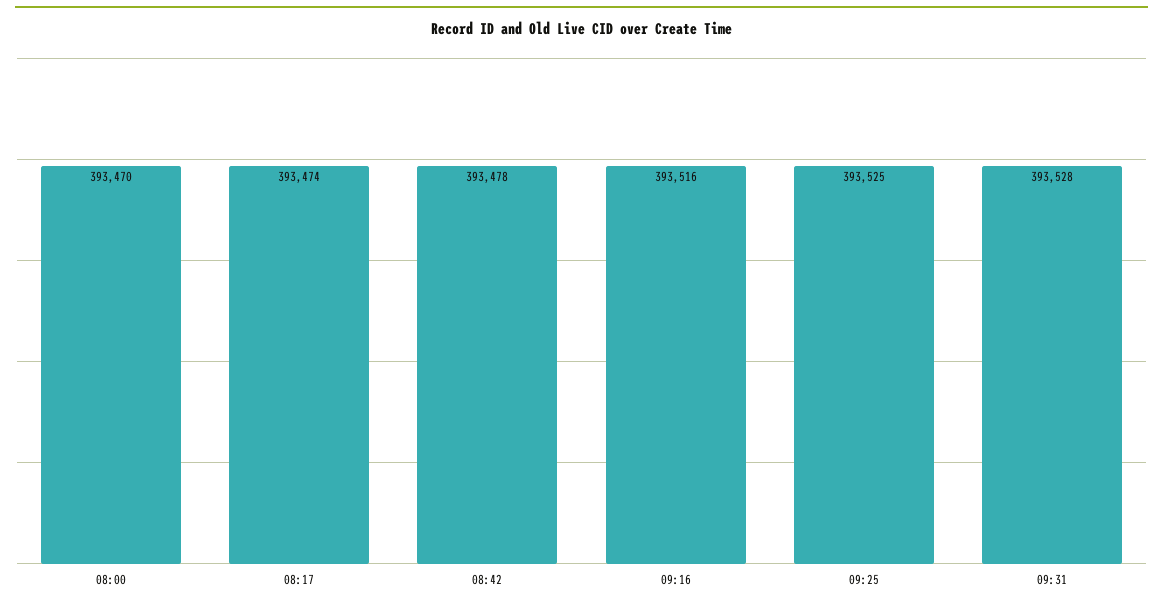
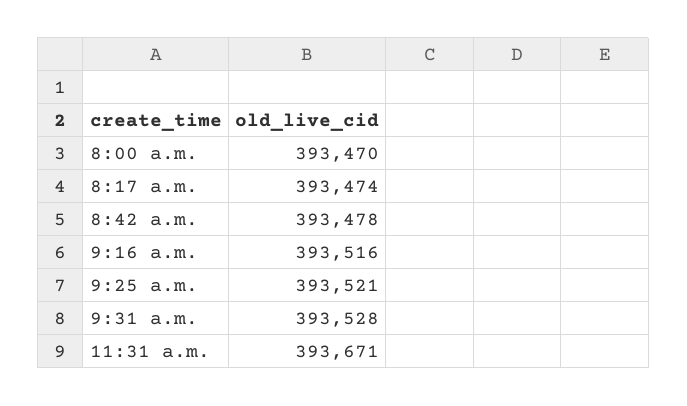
09:25: 393525 -> 393521
11:31 a.m.: none -> 393671

